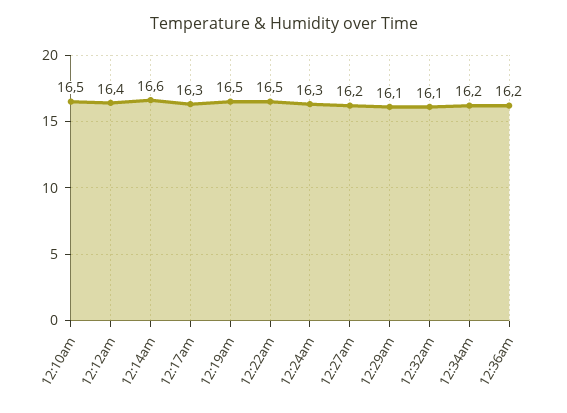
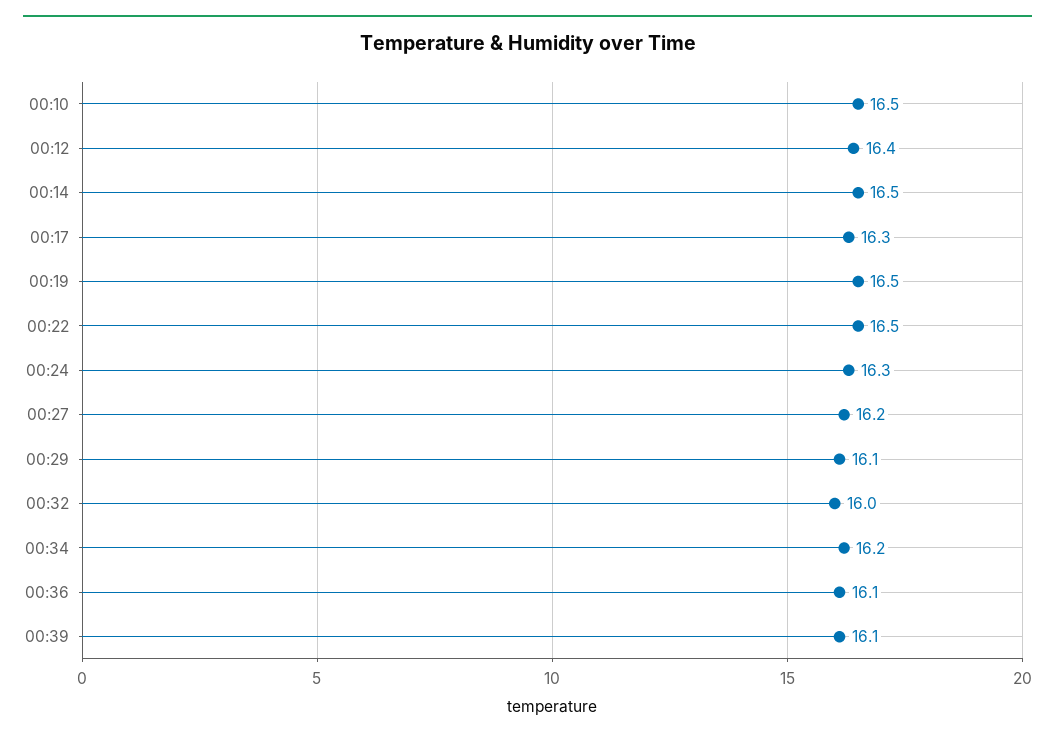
12:14am: 16.6 -> 16.5
12:32am: 16.1 -> 16
12:36am: 16.2 -> 16.1
00:39: none -> 16.1

